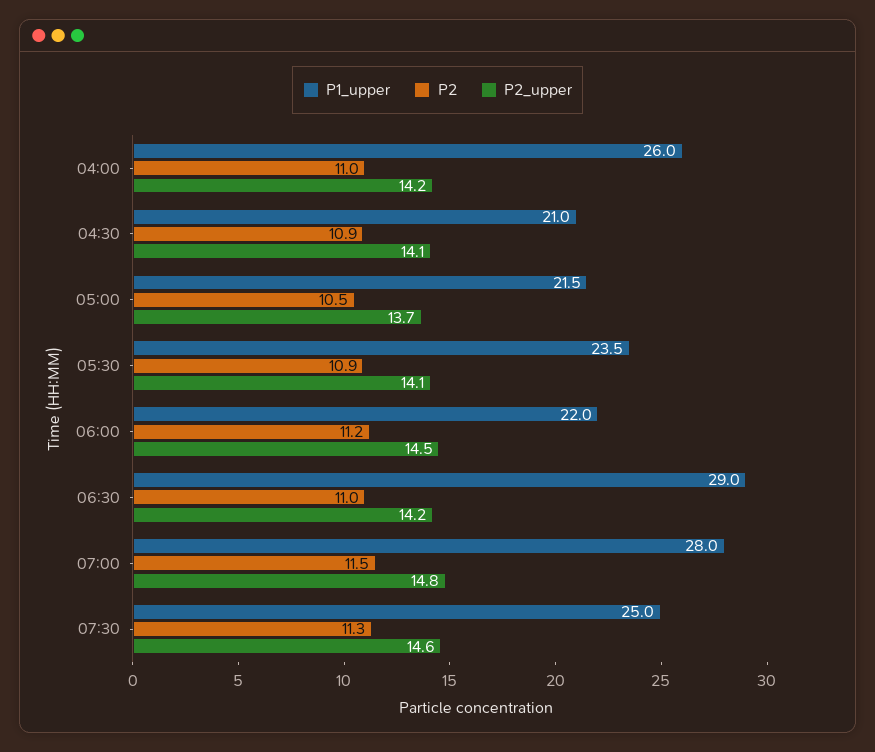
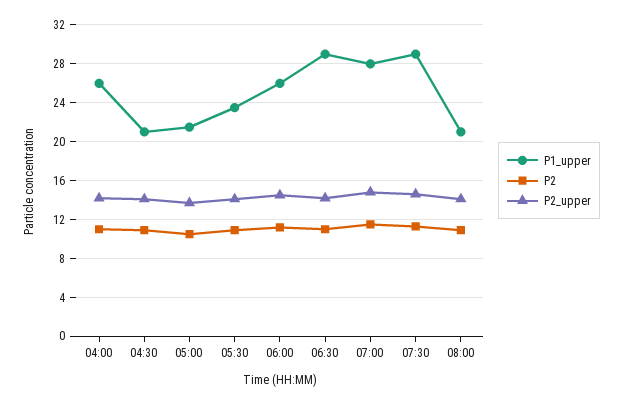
P1_upper, 06:00: 22 -> 26
P1_upper, 07:30: 25 -> 29
P1_upper, 08:00: none -> 21
P2, 08:00: none -> 11
P2_upper, 08:00: none -> 14

